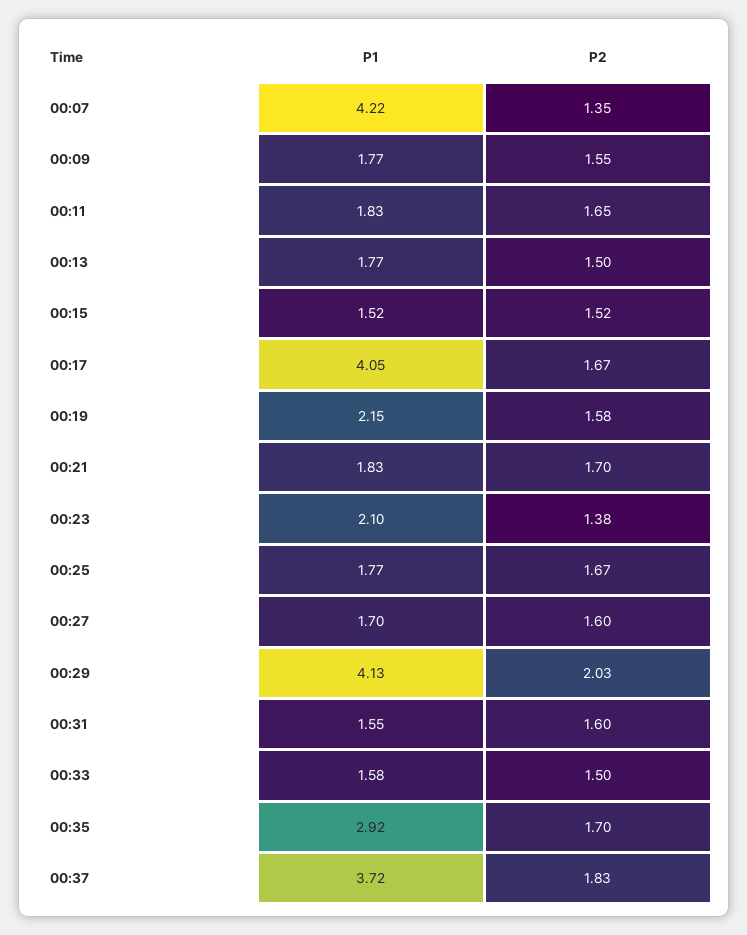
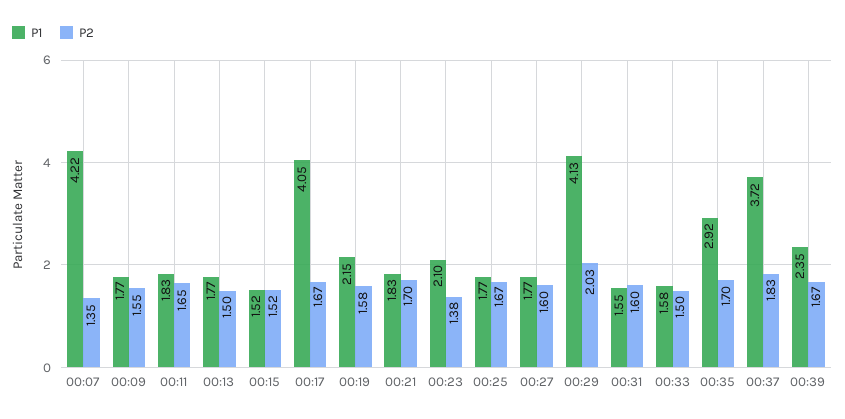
P1, 00:27: 1.7 -> 1.77
P1, 00:39: none -> 2.35
P2, 00:39: none -> 1.67

